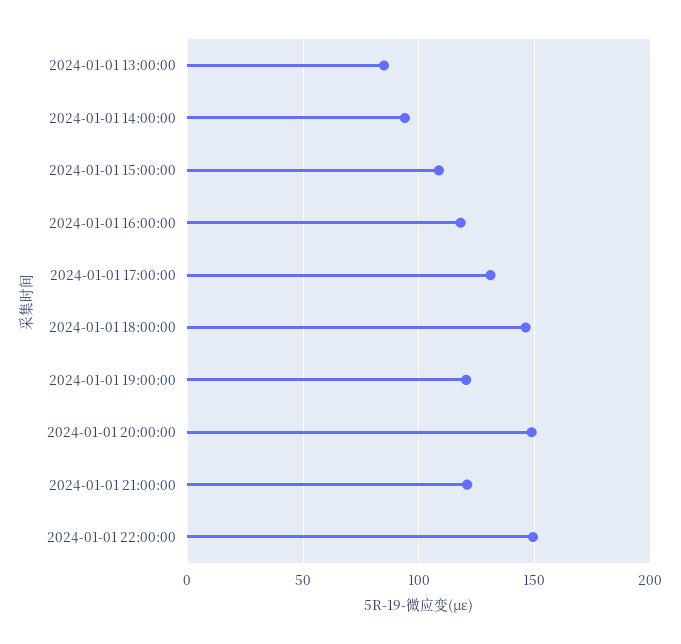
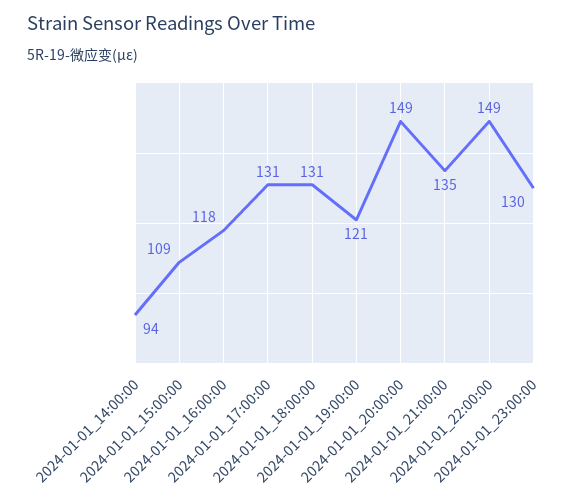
2024-01-01 13:00:00: 85 -> none
2024-01-01 18:00:00: 145 -> 131
2024-01-01 21:00:00: 120 -> 135
2024-01-01_23:00:00: none -> 130

